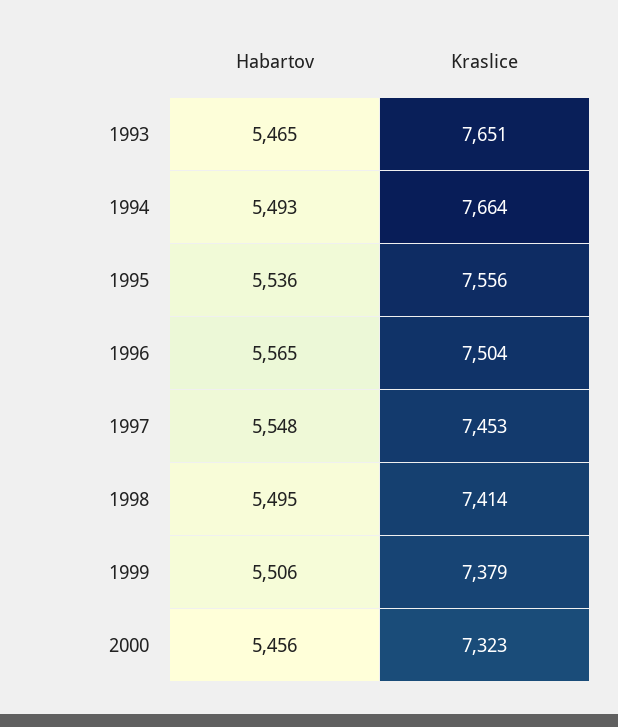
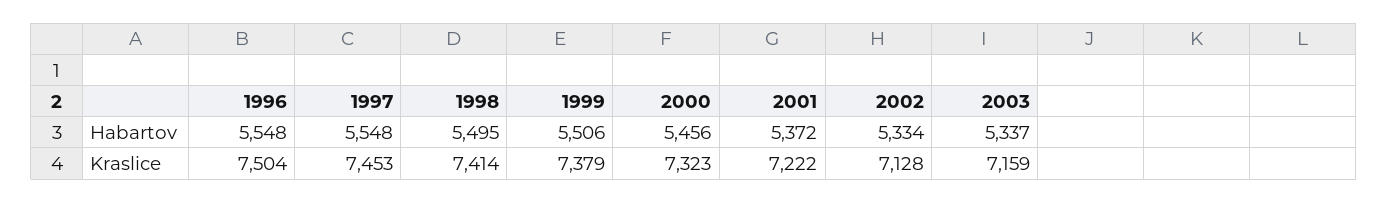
Habartov, 1993: 5465 -> none
Kraslice, 1993: 7651 -> none
Habartov, 1994: 5493 -> none
Kraslice, 1994: 7664 -> none
Habartov, 1995: 5536 -> none
Kraslice, 1995: 7556 -> none
Habartov, 1996: 5565 -> 5548
Habartov, 2001: none -> 5372
Habartov, 2002: none -> 5334
Habartov, 2003: none -> 5337
Kraslice, 2001: none -> 7222
Kraslice, 2002: none -> 7128
Kraslice, 2003: none -> 7159

